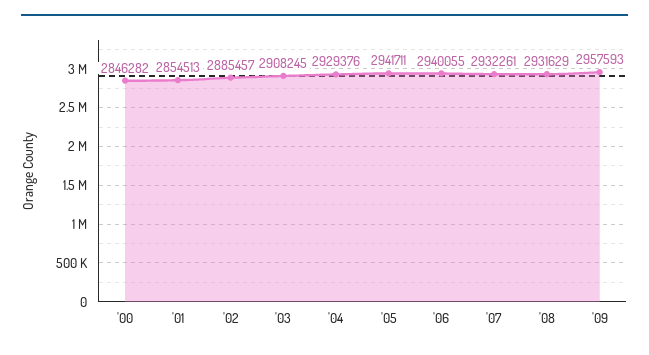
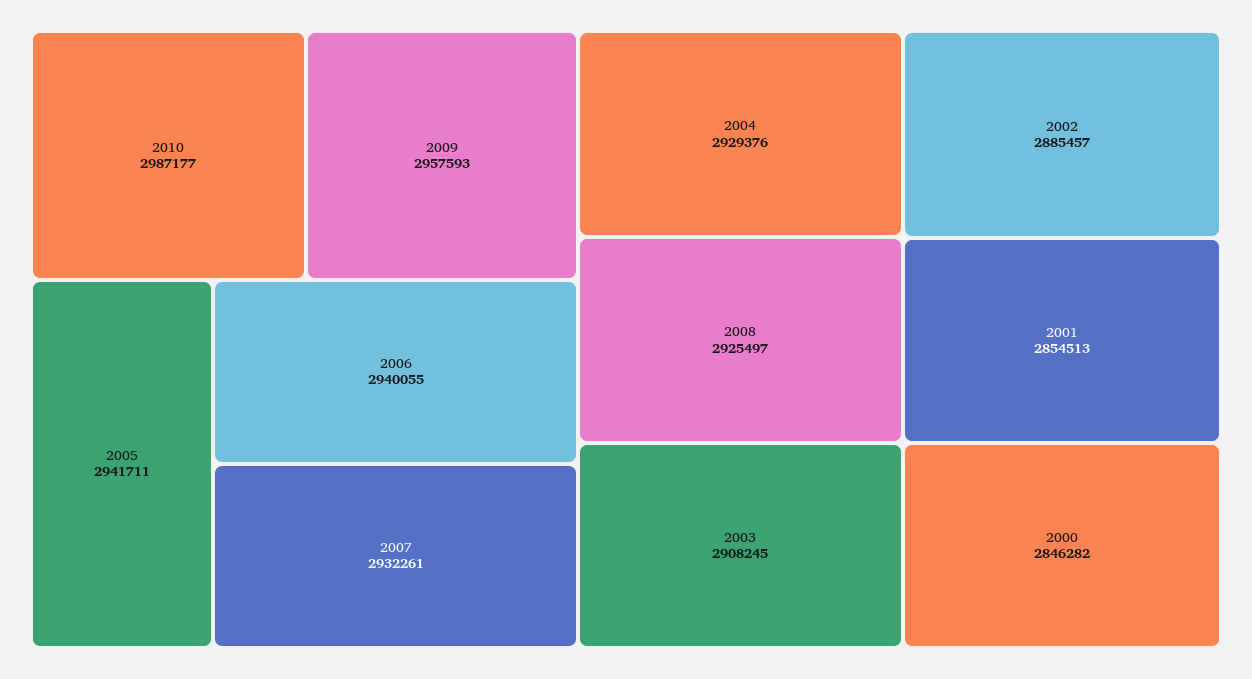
'08: 2931629 -> 2925497
2010: none -> 2987177

